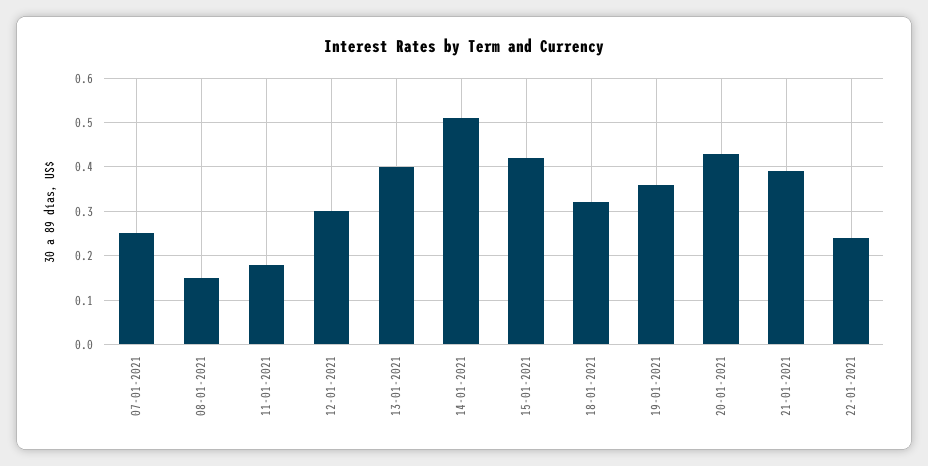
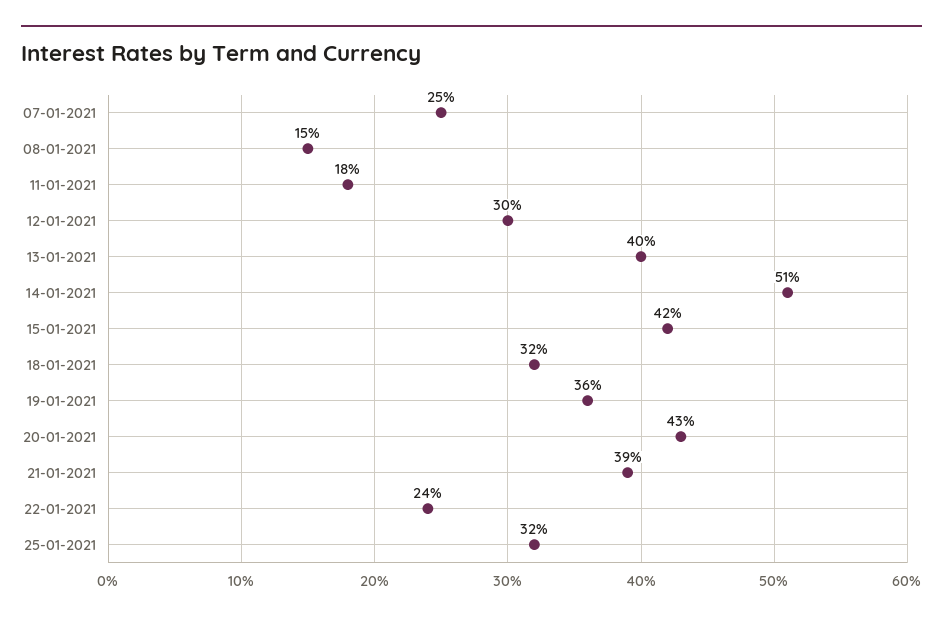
25-01-2021: none -> 0.32

